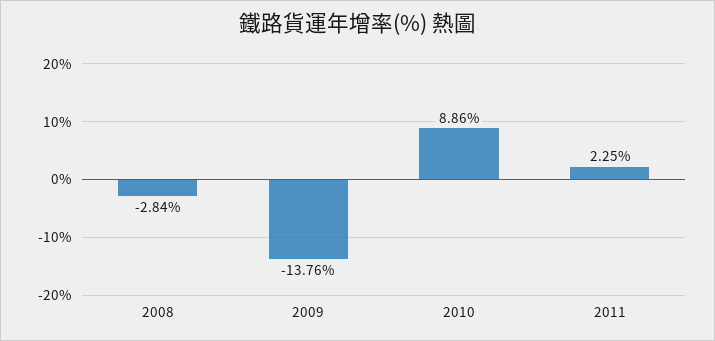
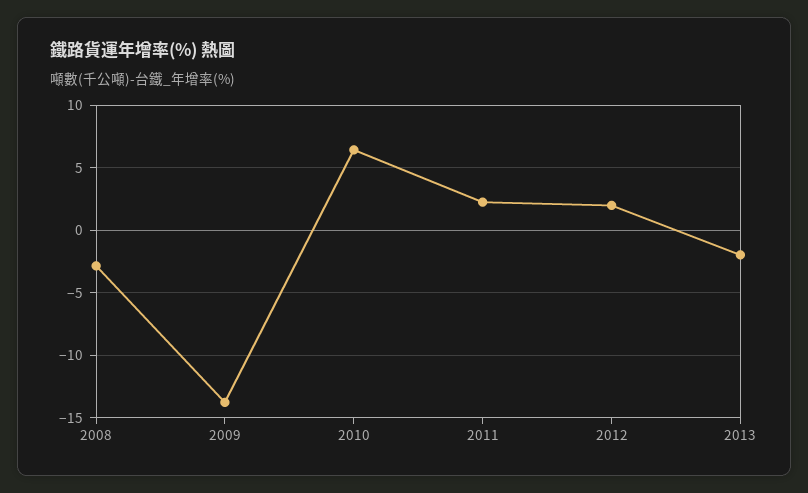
2010: 8.86 -> 6.5
2012: none -> 2
2013: none -> -2

